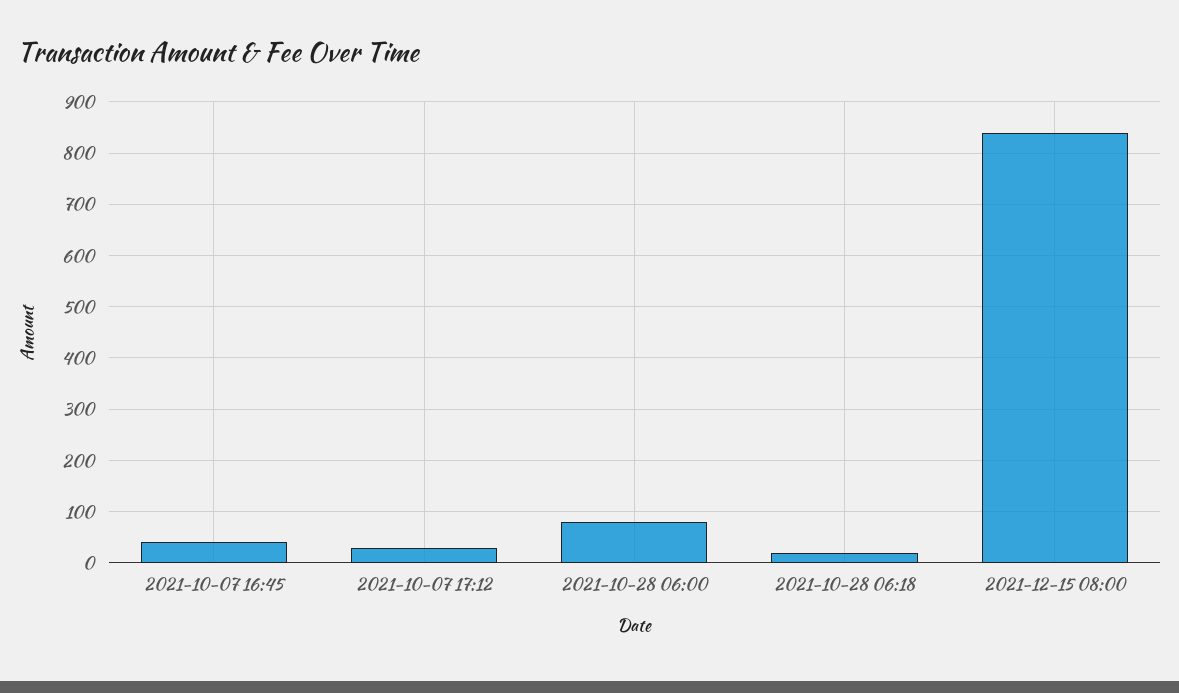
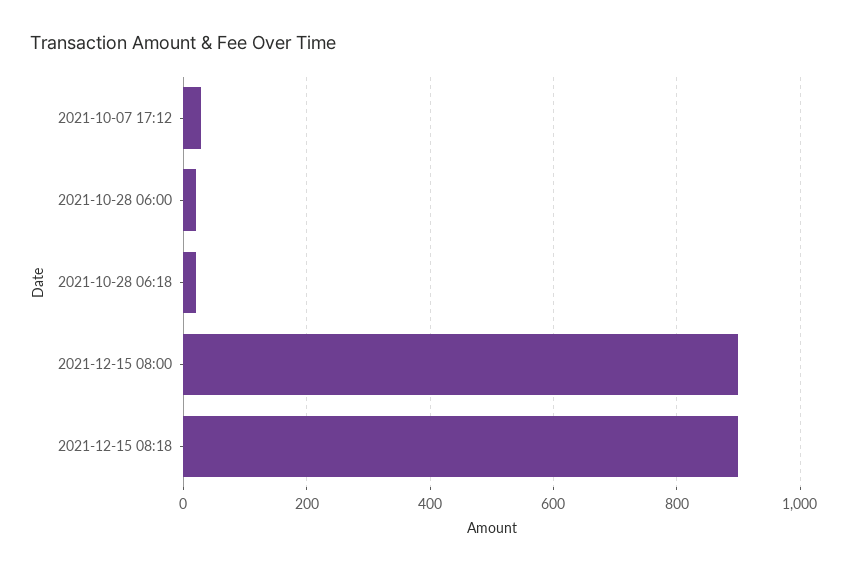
2021-10-07 16:45: 40 -> none
2021-10-28 06:00: 80 -> 20
2021-12-15 08:00: 840 -> 900
2021-12-15 08:18: none -> 900

